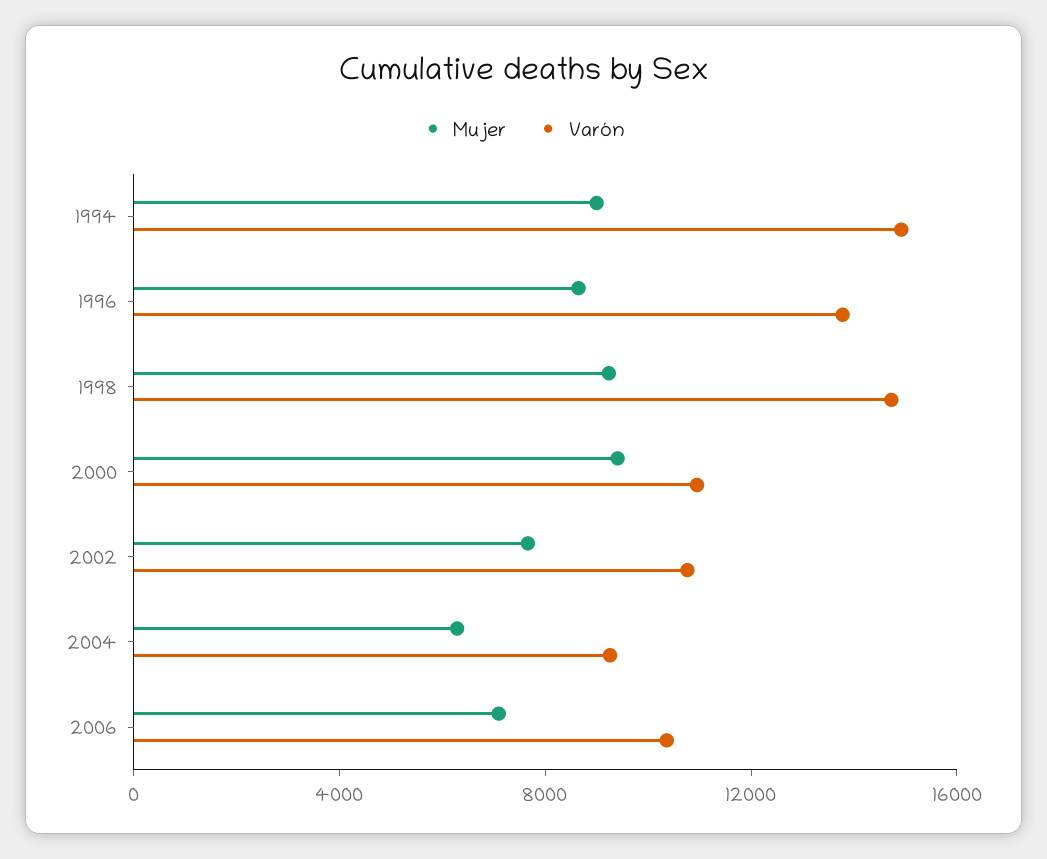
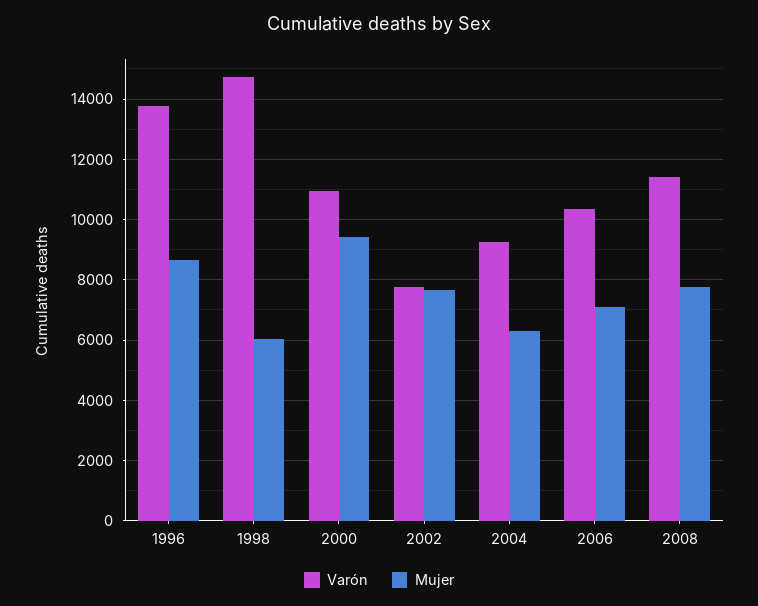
Mujer, 1994: 9000 -> none
Varón, 1994: 15000 -> none
Mujer, 1998: 9000 -> 6000
Varón, 2002: 11000 -> 7800
Varón, 2008: none -> 11400
Mujer, 2008: none -> 7800

